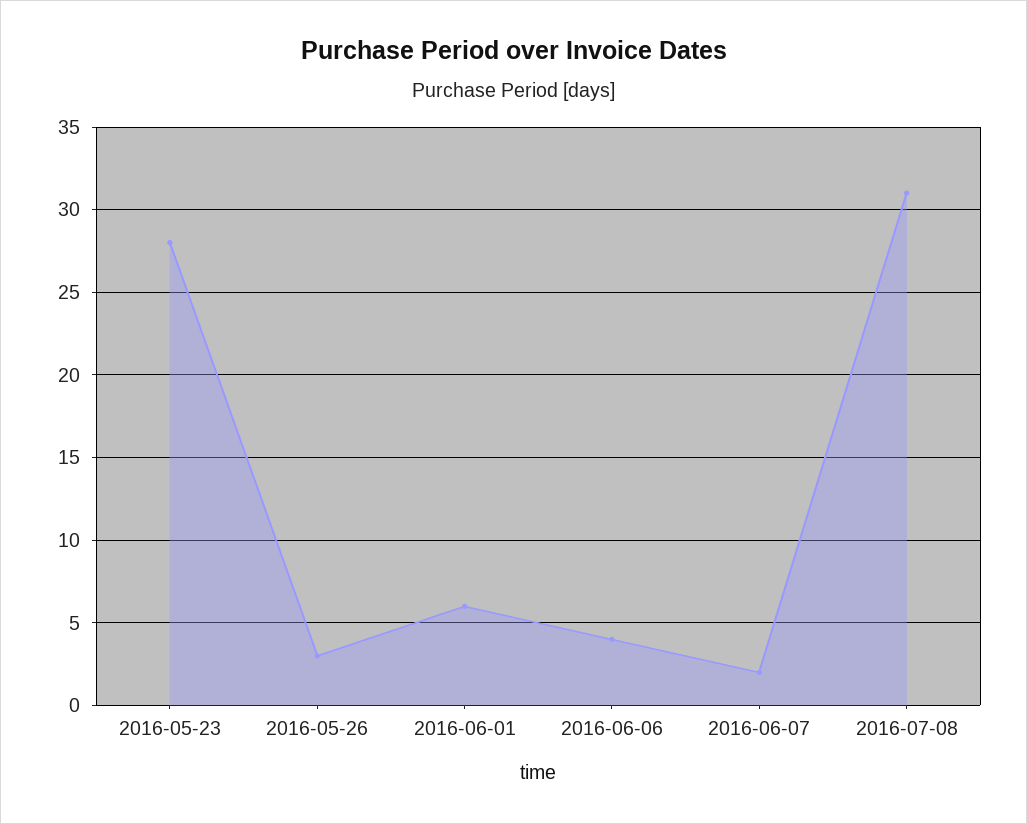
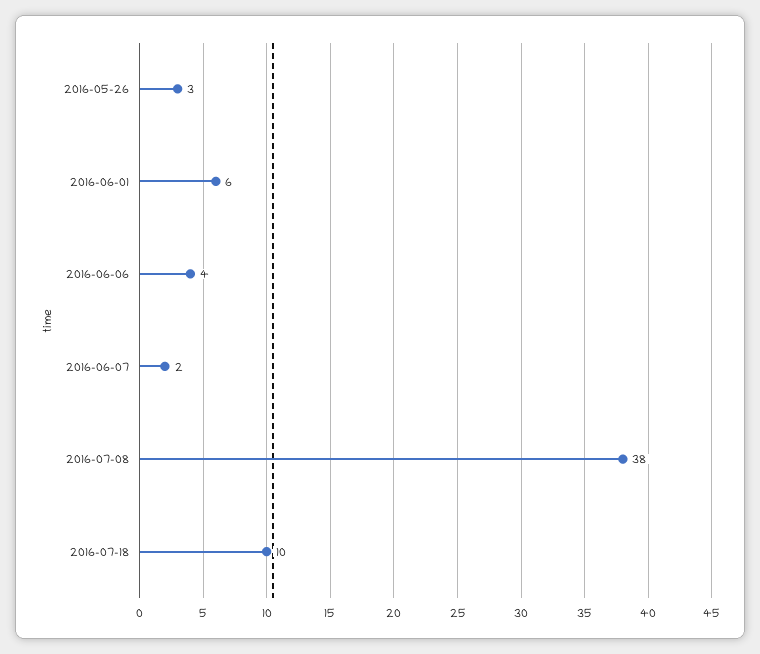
2016-05-23: 28 -> none
2016-07-08: 31 -> 38
2016-07-18: none -> 10

